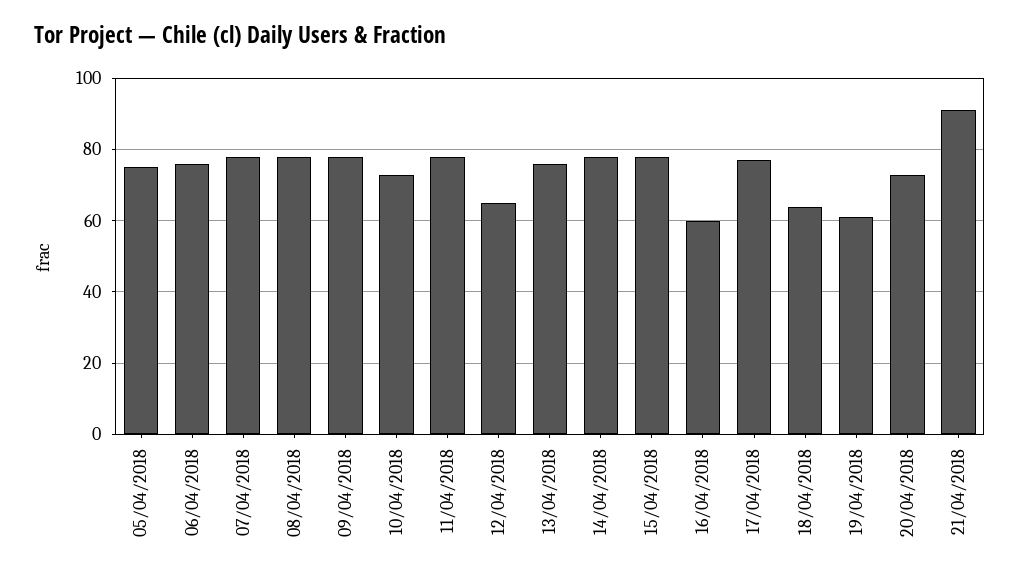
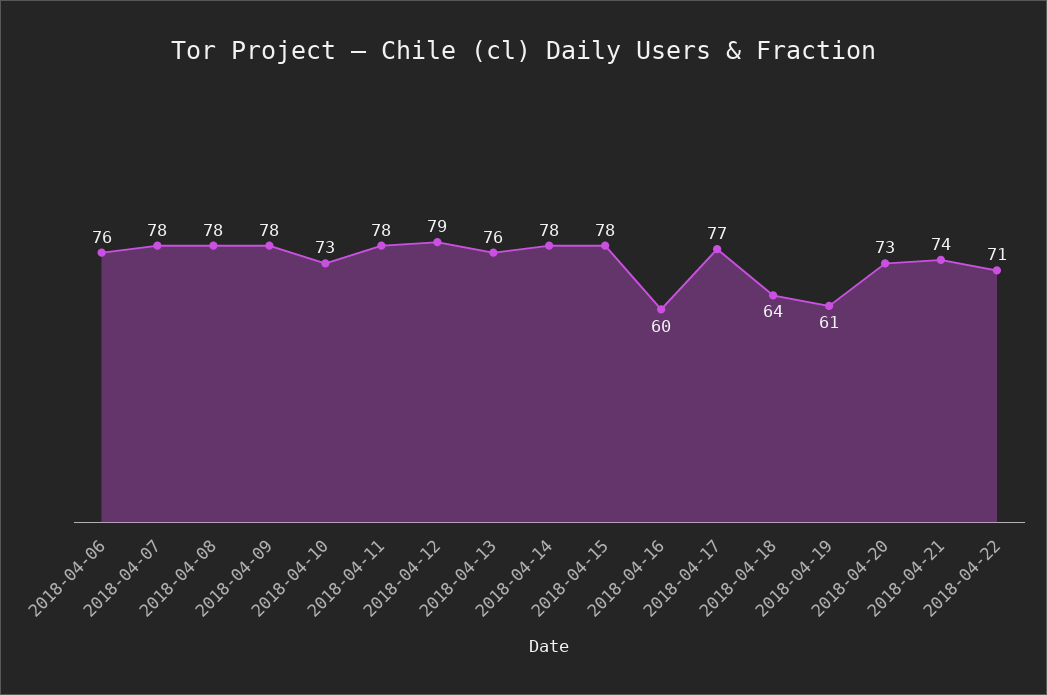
05/04/2018: 75 -> none
12/04/2018: 65 -> 79
21/04/2018: 90 -> 74
2018-04-22: none -> 71

